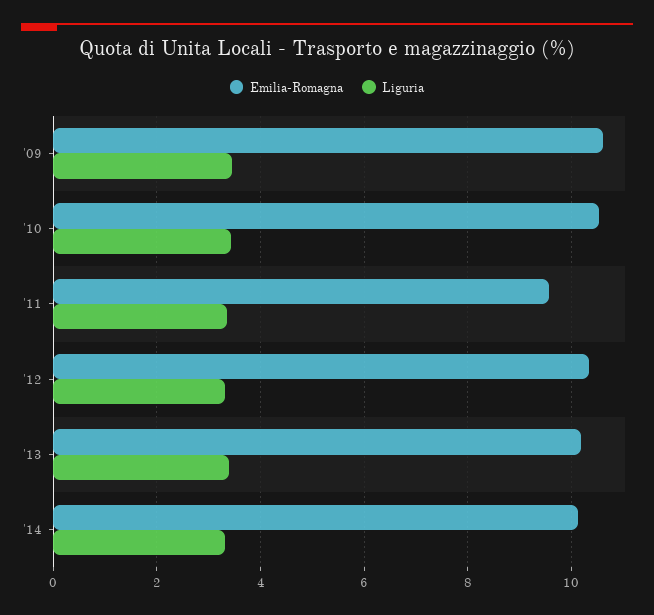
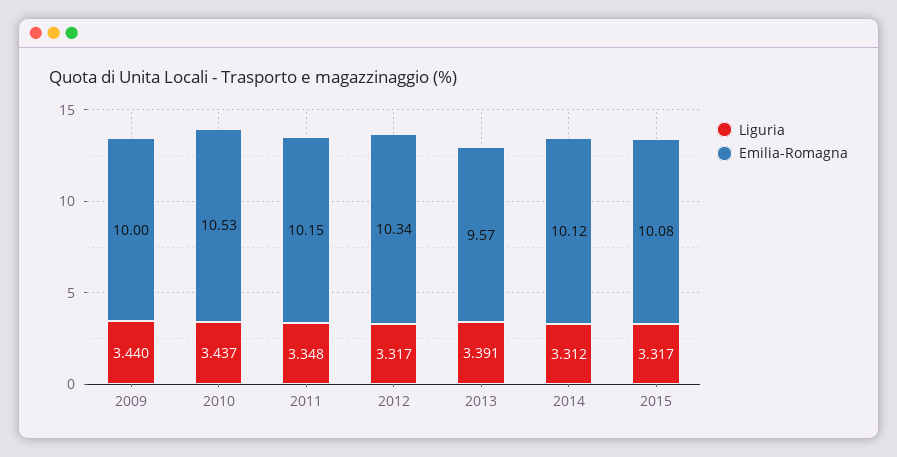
Emilia-Romagna, '09: 10.6 -> 10
Emilia-Romagna, '11: 9.6 -> 10.15
Emilia-Romagna, '13: 10.2 -> 9.57
Liguria, 2015: none -> 3.317
Emilia-Romagna, 2015: none -> 10.08

